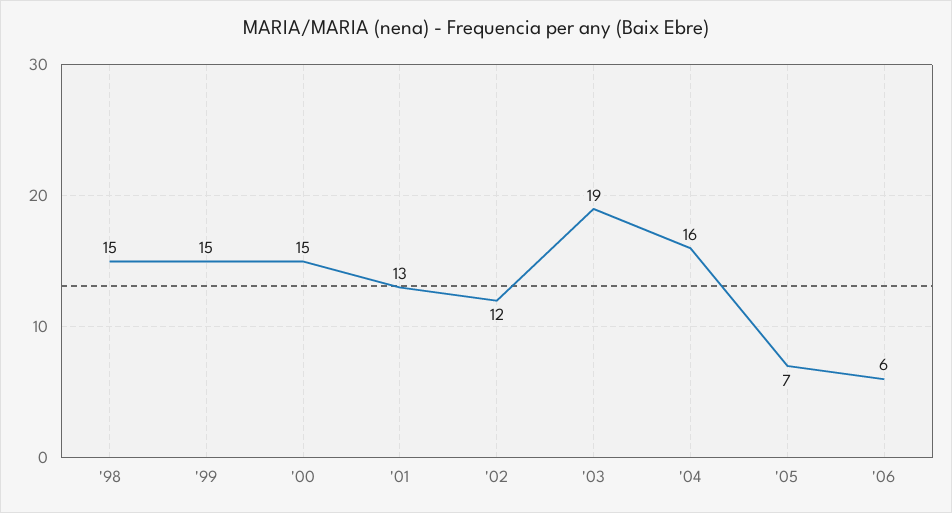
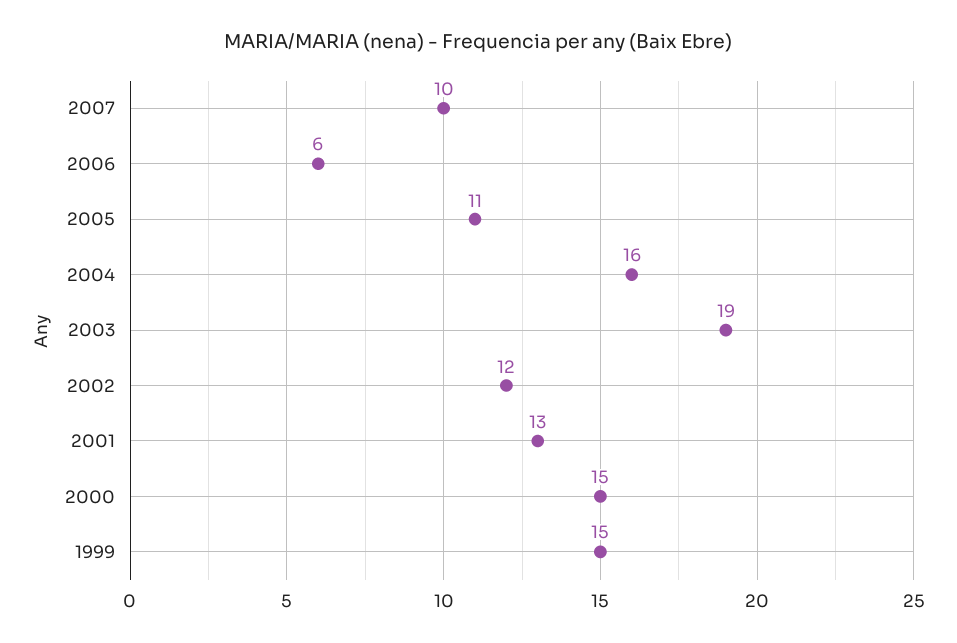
'98: 15 -> none
'05: 7 -> 11
2007: none -> 10

